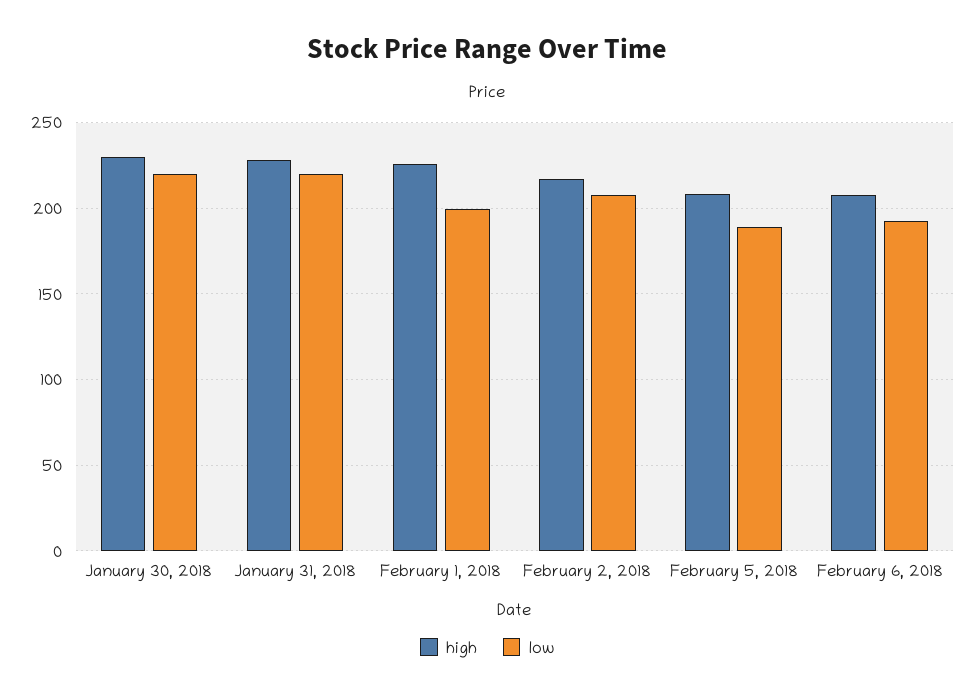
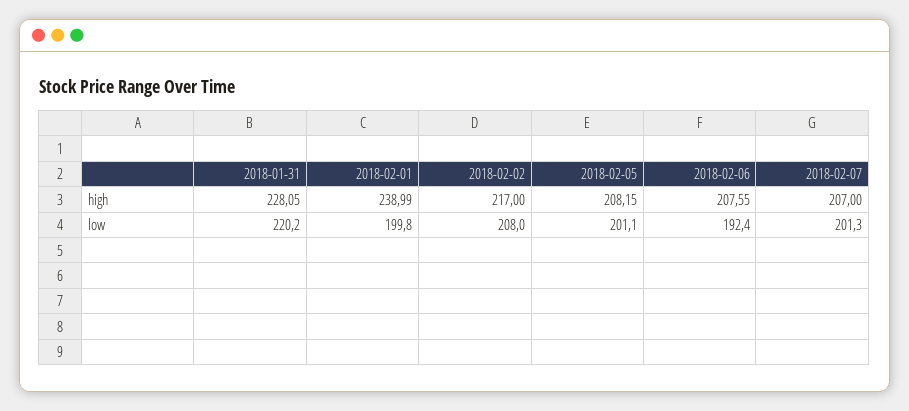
high, January 30, 2018: 230 -> none
low, January 30, 2018: 220 -> none
high, February 1, 2018: 225 -> 238.99
low, February 5, 2018: 190 -> 201.1
high, 2018-02-07: none -> 207
low, 2018-02-07: none -> 201.3

